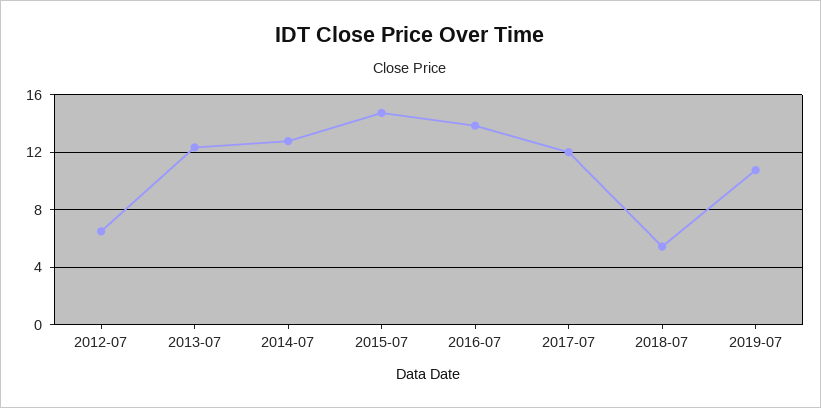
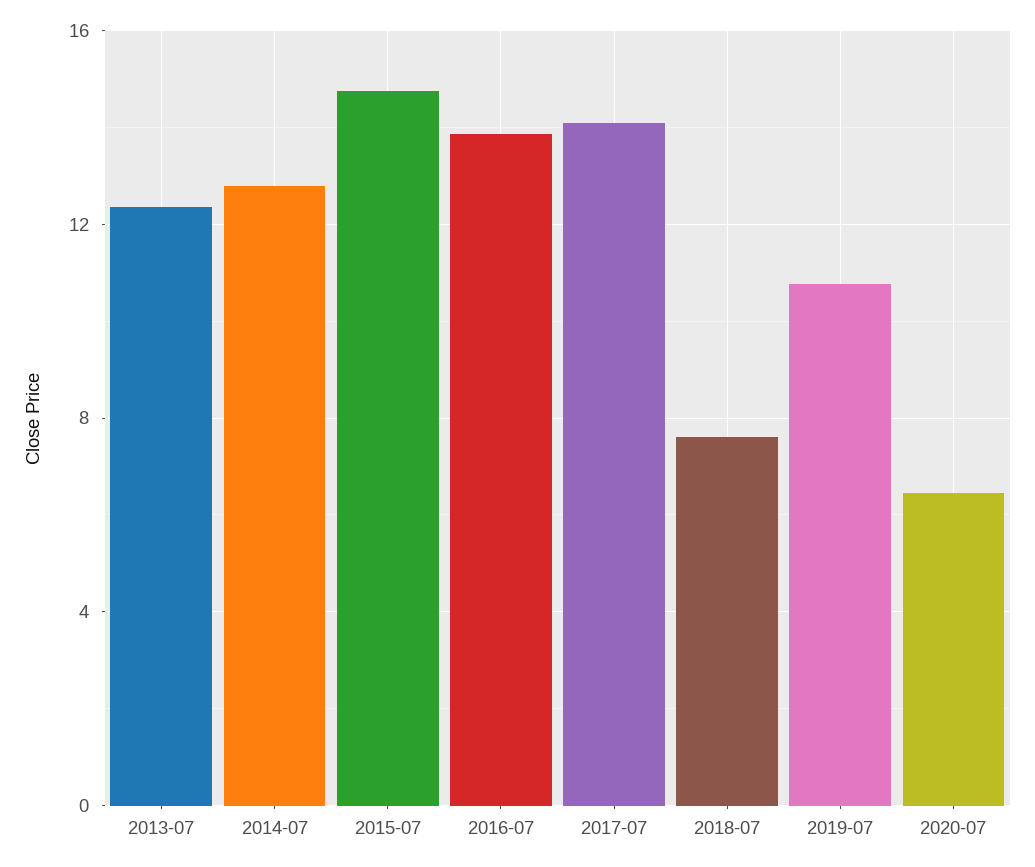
2012-07: 6.5 -> none
2017-07: 12 -> 14
2018-07: 5.5 -> 7.5
2020-07: none -> 6.5

